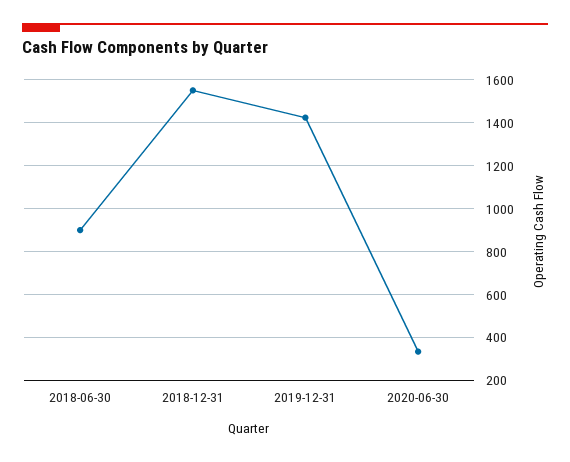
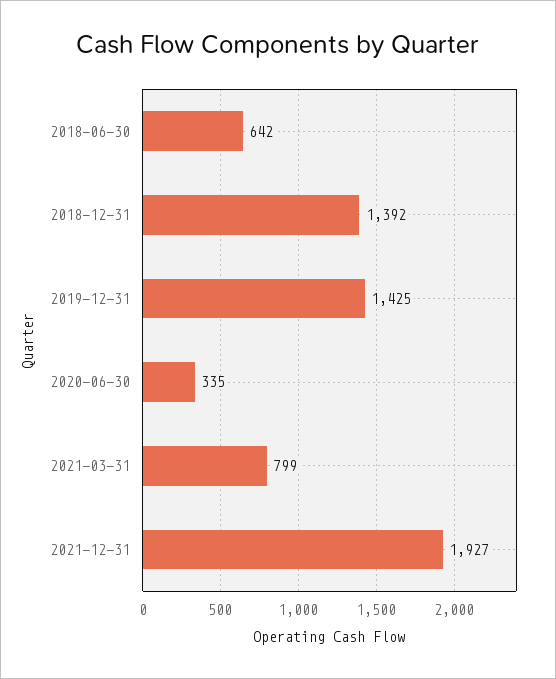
2018-06-30: 900 -> 642
2018-12-31: 1550 -> 1392
2021-03-31: none -> 799
2021-12-31: none -> 1927

